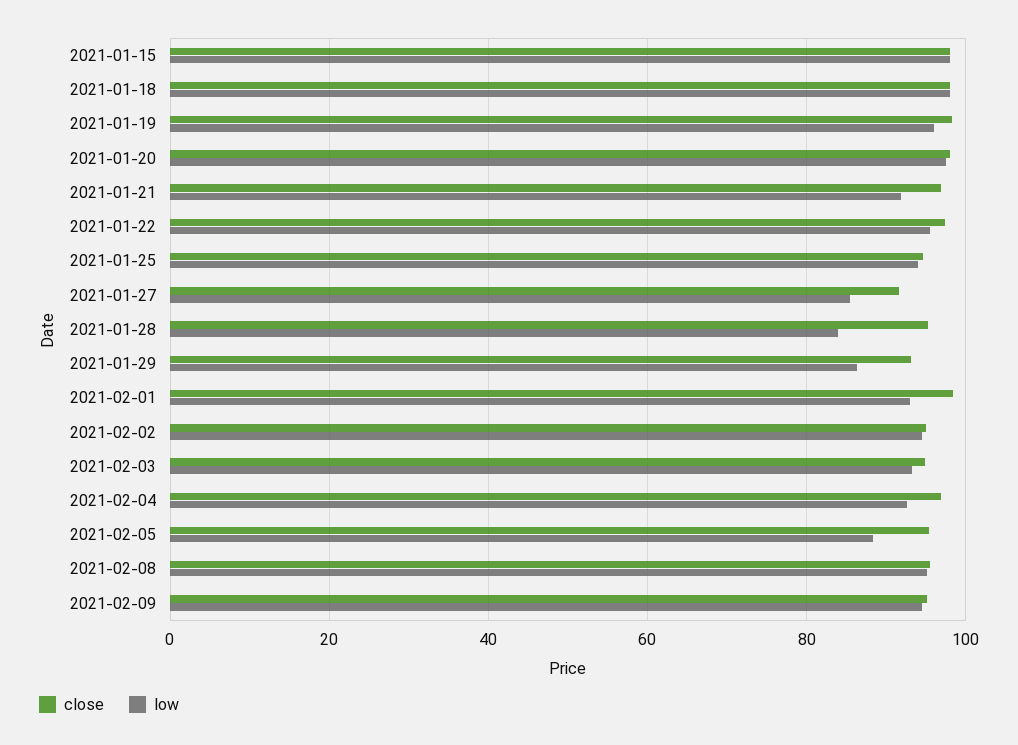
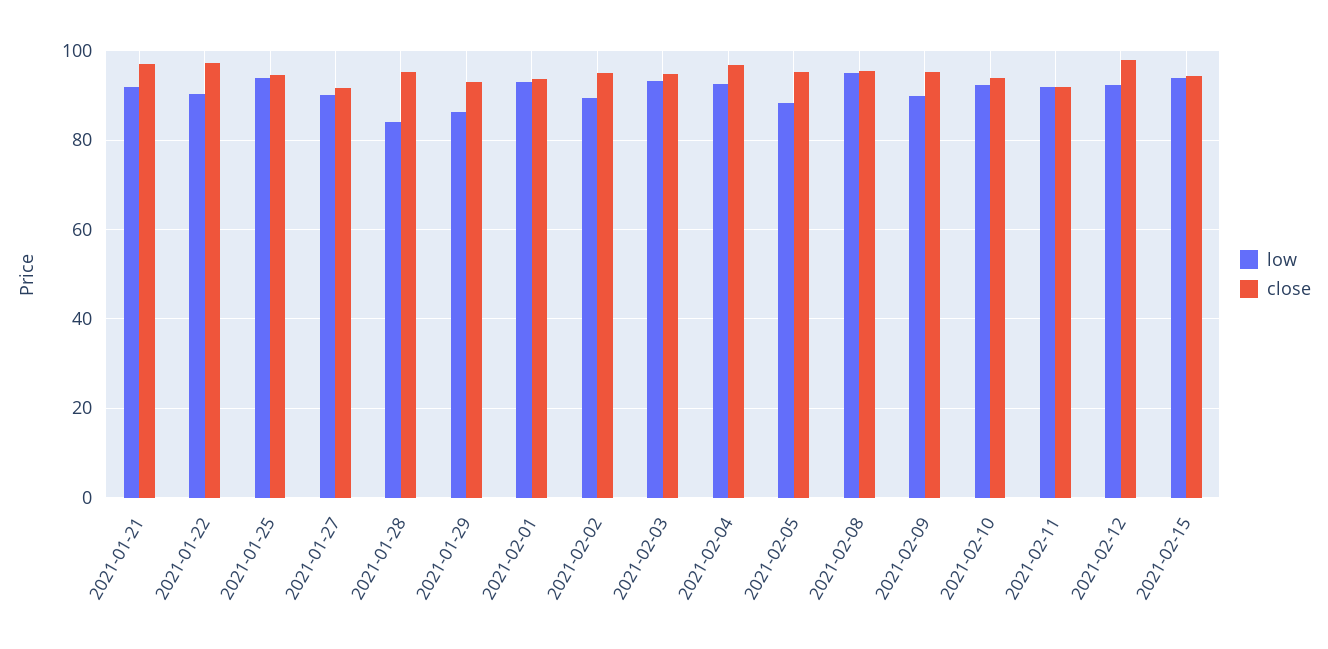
close, 2021-01-15: 98 -> none
low, 2021-01-15: 98 -> none
close, 2021-01-18: 98 -> none
low, 2021-01-18: 98 -> none
close, 2021-01-19: 98 -> none
low, 2021-01-19: 96 -> none
close, 2021-01-20: 98 -> none
low, 2021-01-20: 98 -> none
low, 2021-01-22: 96 -> 90
low, 2021-01-27: 86 -> 90
close, 2021-02-01: 98 -> 94
low, 2021-02-02: 94 -> 90
low, 2021-02-09: 94 -> 90
low, 2021-02-10: none -> 92
close, 2021-02-10: none -> 94
low, 2021-02-11: none -> 92
close, 2021-02-11: none -> 92
low, 2021-02-12: none -> 92
close, 2021-02-12: none -> 98
low, 2021-02-15: none -> 94
close, 2021-02-15: none -> 94

